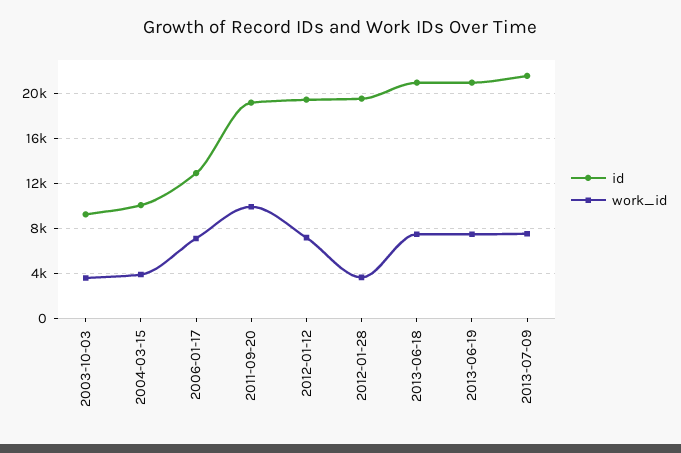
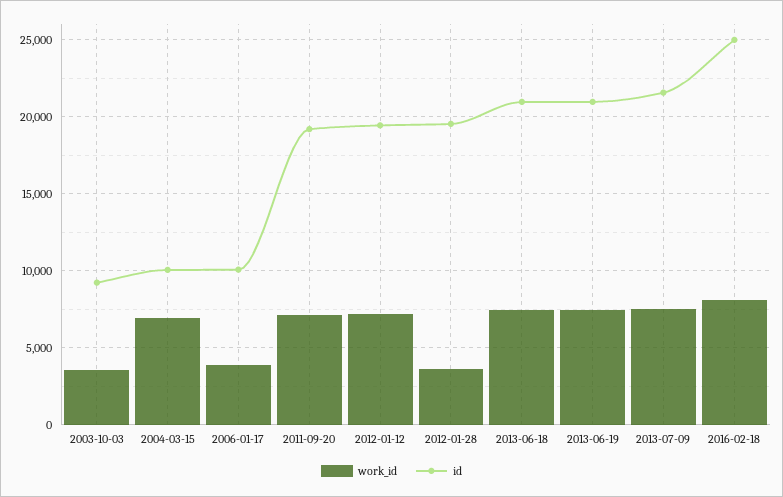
work_id, 2004-03-15: 4000 -> 7000
id, 2006-01-17: 13000 -> 10000
work_id, 2006-01-17: 7000 -> 4000
work_id, 2011-09-20: 10000 -> 7000
work_id, 2016-02-18: none -> 8000
id, 2016-02-18: none -> 25000

